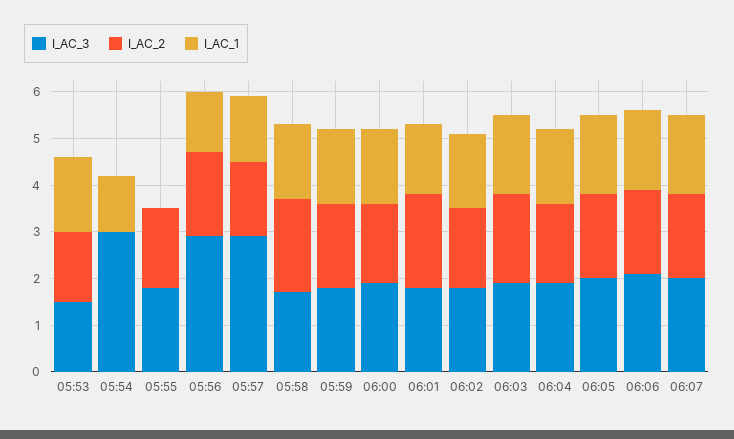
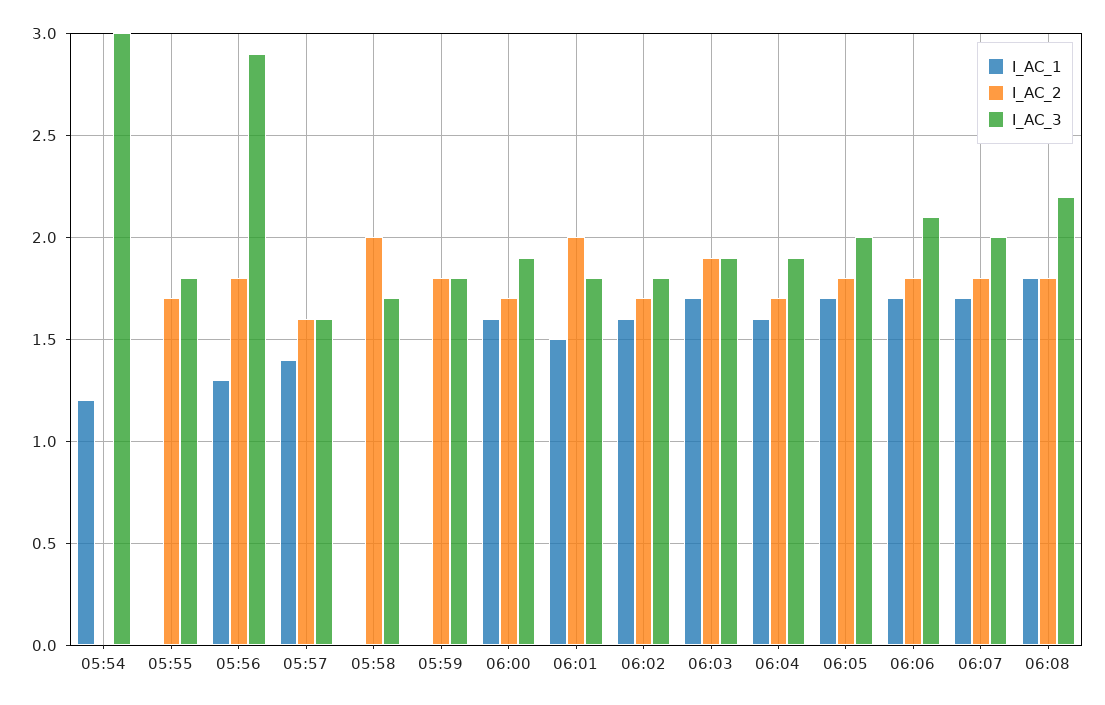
I_AC_3, 05:53: 1.5 -> none
I_AC_2, 05:53: 1.5 -> none
I_AC_1, 05:53: 1.5 -> none
I_AC_3, 05:57: 3 -> 1.6
I_AC_1, 05:58: 1.5 -> 0
I_AC_1, 05:59: 1.5 -> 0
I_AC_1, 06:08: none -> 1.8
I_AC_2, 06:08: none -> 1.8
I_AC_3, 06:08: none -> 2.2

